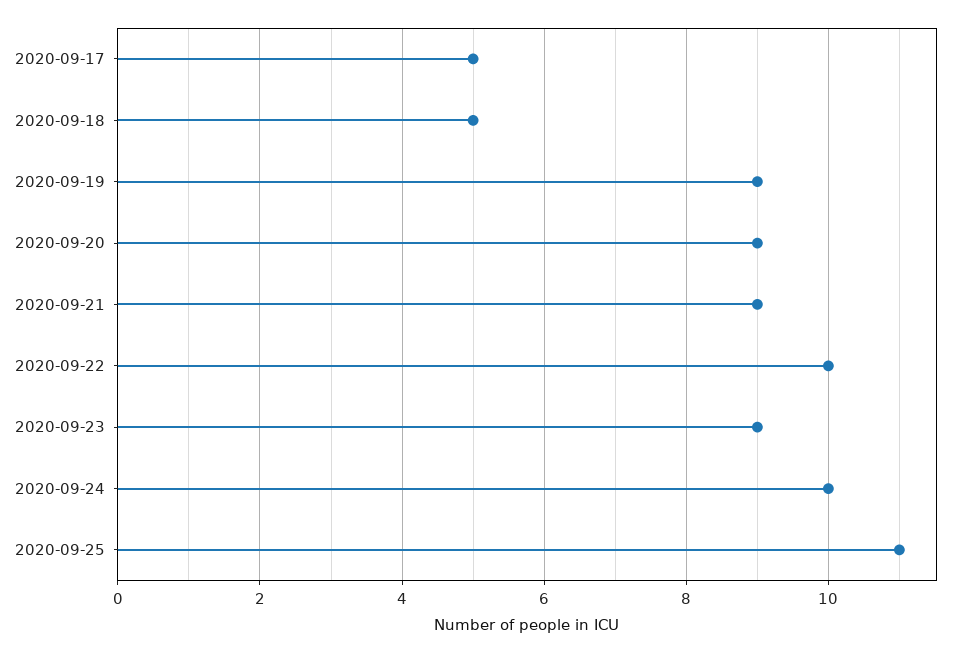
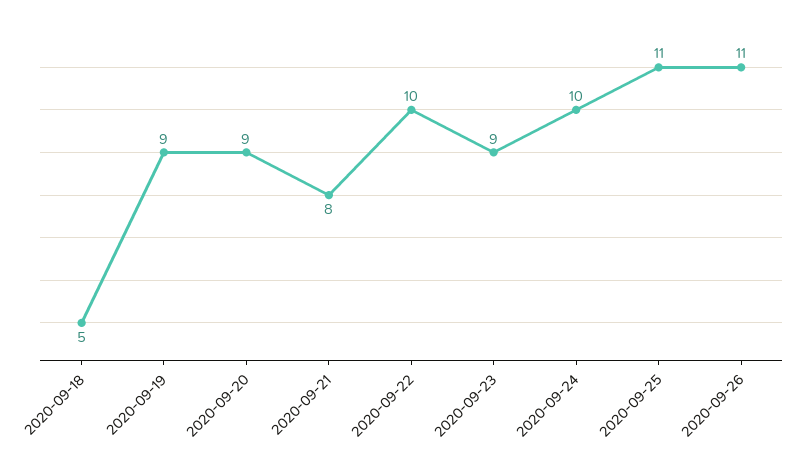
2020-09-17: 5 -> none
2020-09-21: 9 -> 8
2020-09-26: none -> 11

